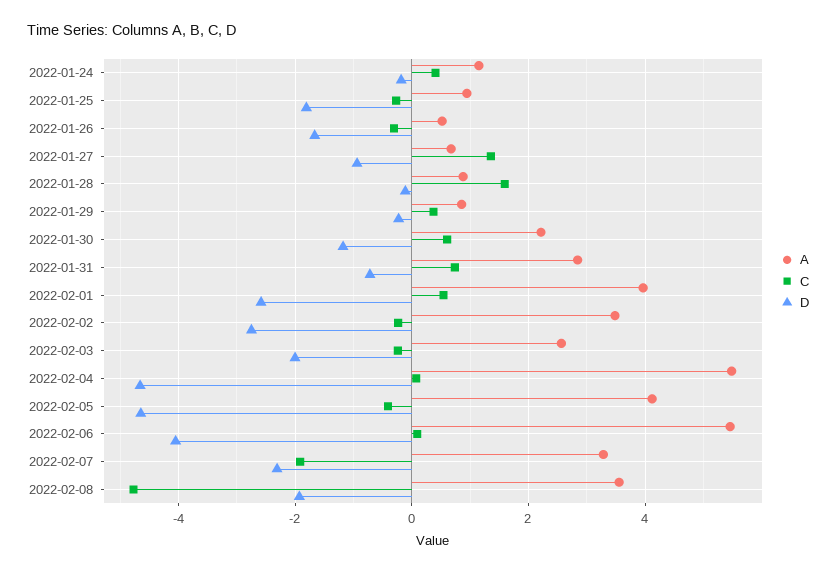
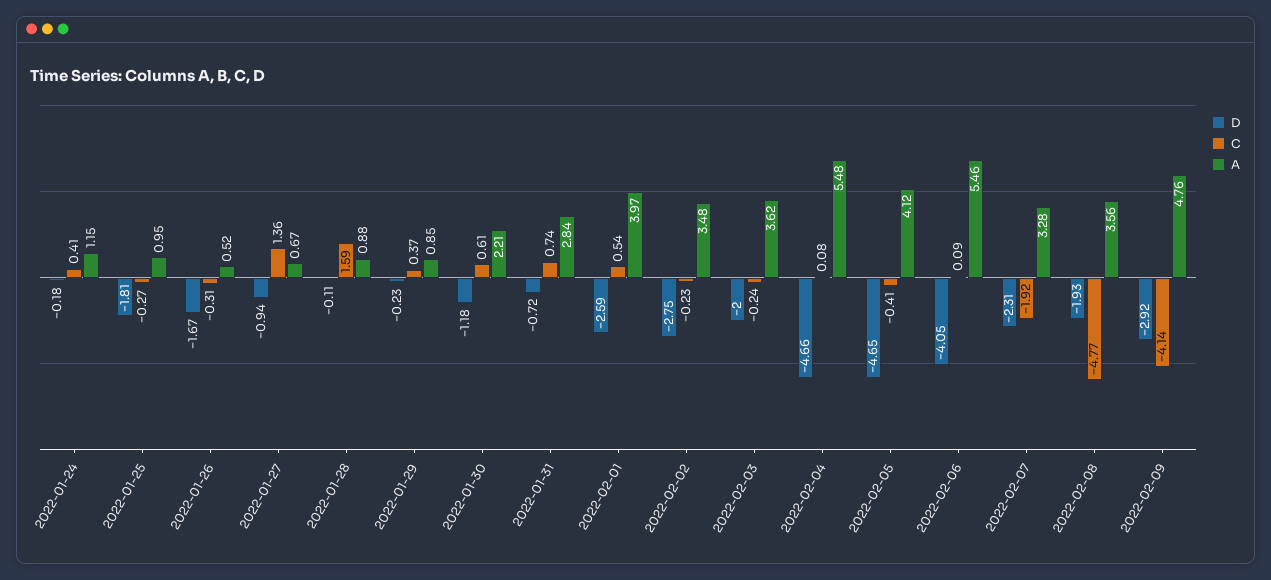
A, 2022-02-03: 2.6 -> 3.62
D, 2022-02-09: none -> -2.92
C, 2022-02-09: none -> -4.14
A, 2022-02-09: none -> 4.76

